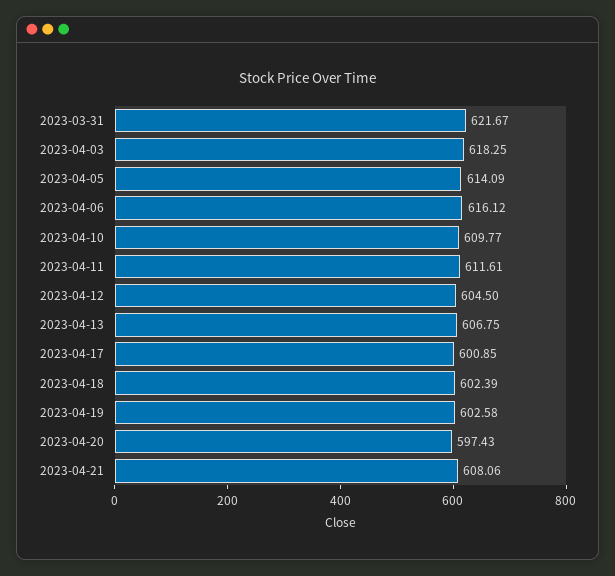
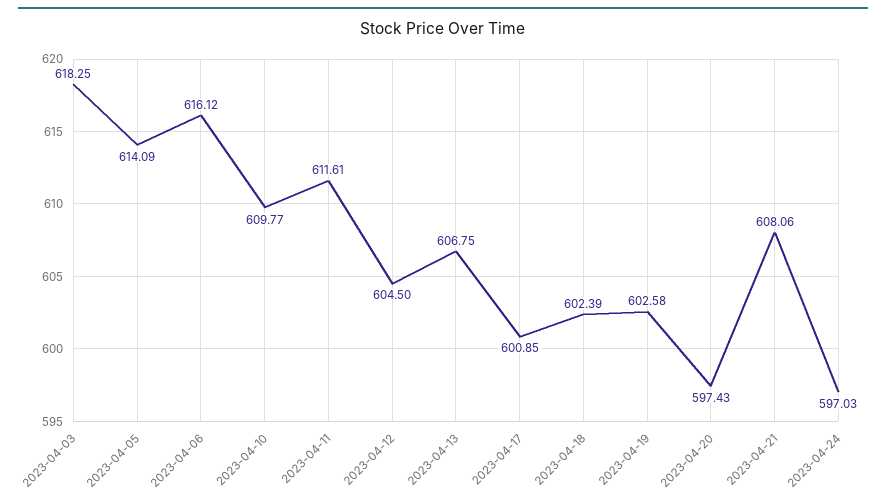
2023-03-31: 621.67 -> none
2023-04-24: none -> 597.03

